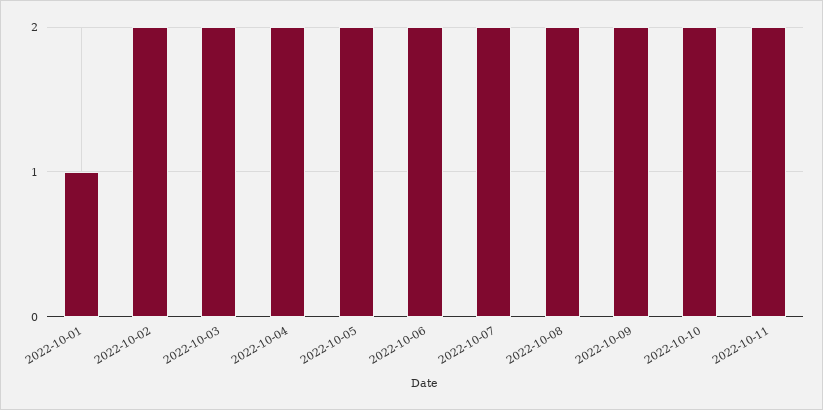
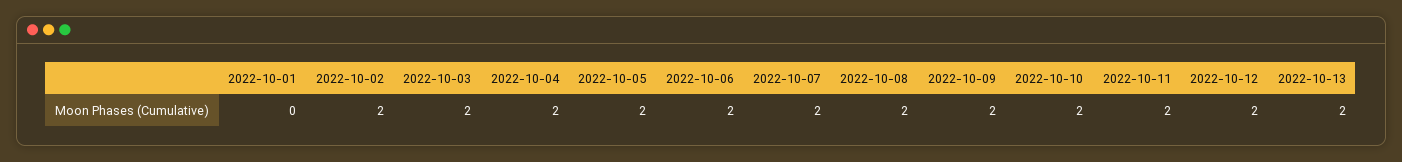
2022-10-01: 1 -> 0
2022-10-12: none -> 2
2022-10-13: none -> 2

